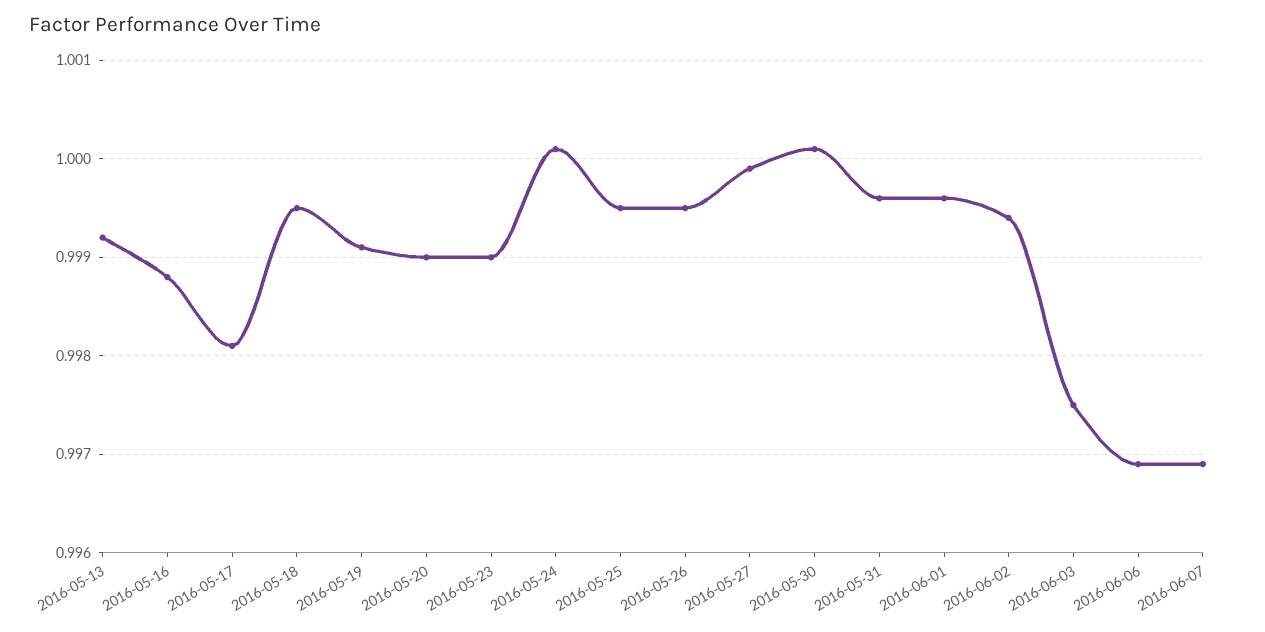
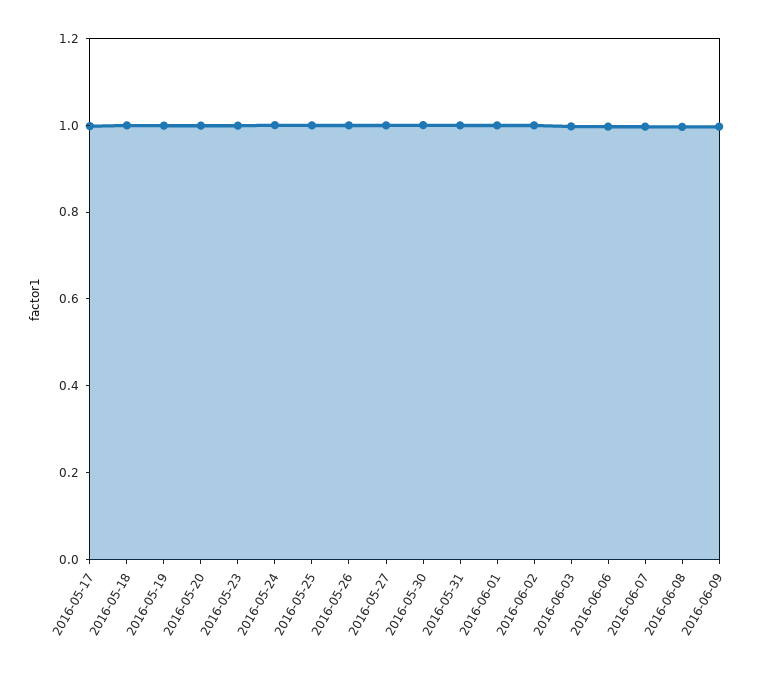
2016-05-13: 0.9992 -> none
2016-05-16: 0.9988 -> none
2016-06-08: none -> 1
2016-06-09: none -> 1

